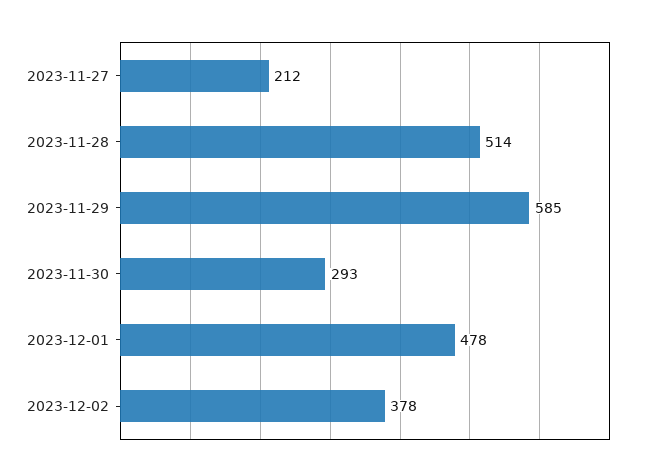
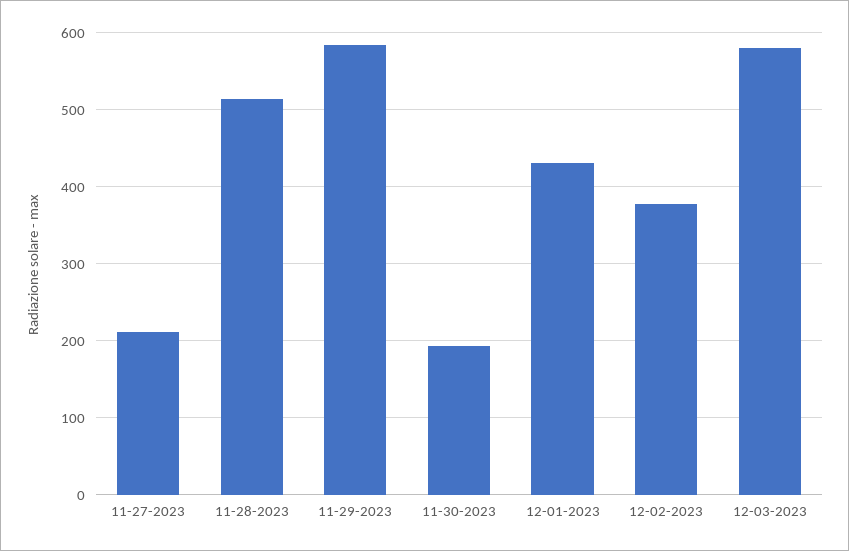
2023-11-30: 293 -> 190
2023-12-01: 478 -> 430
12-03-2023: none -> 580

